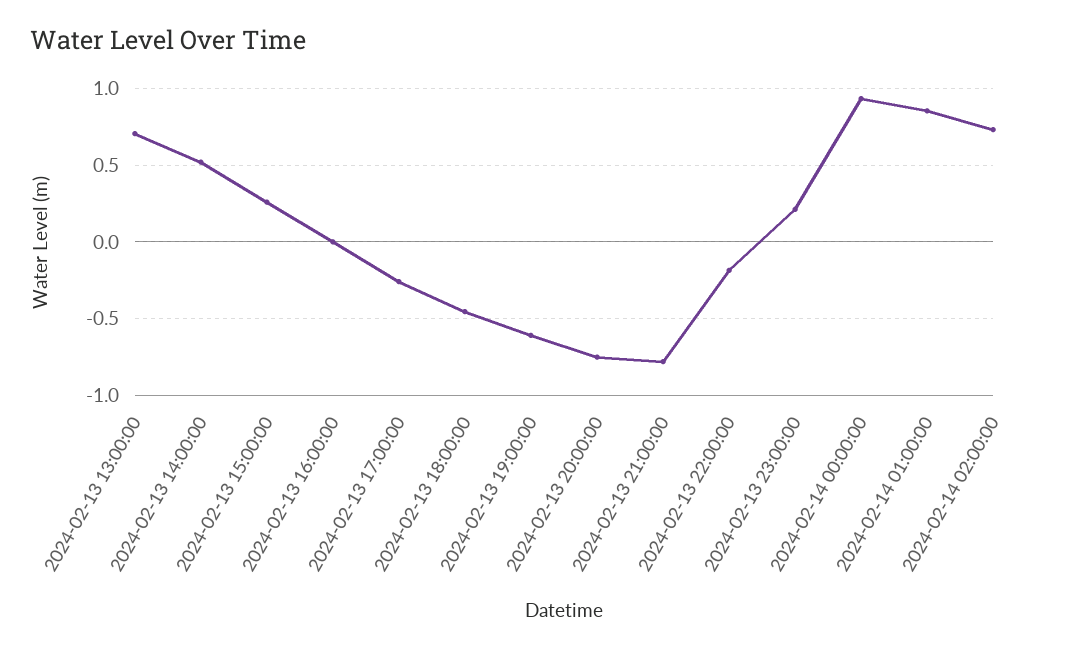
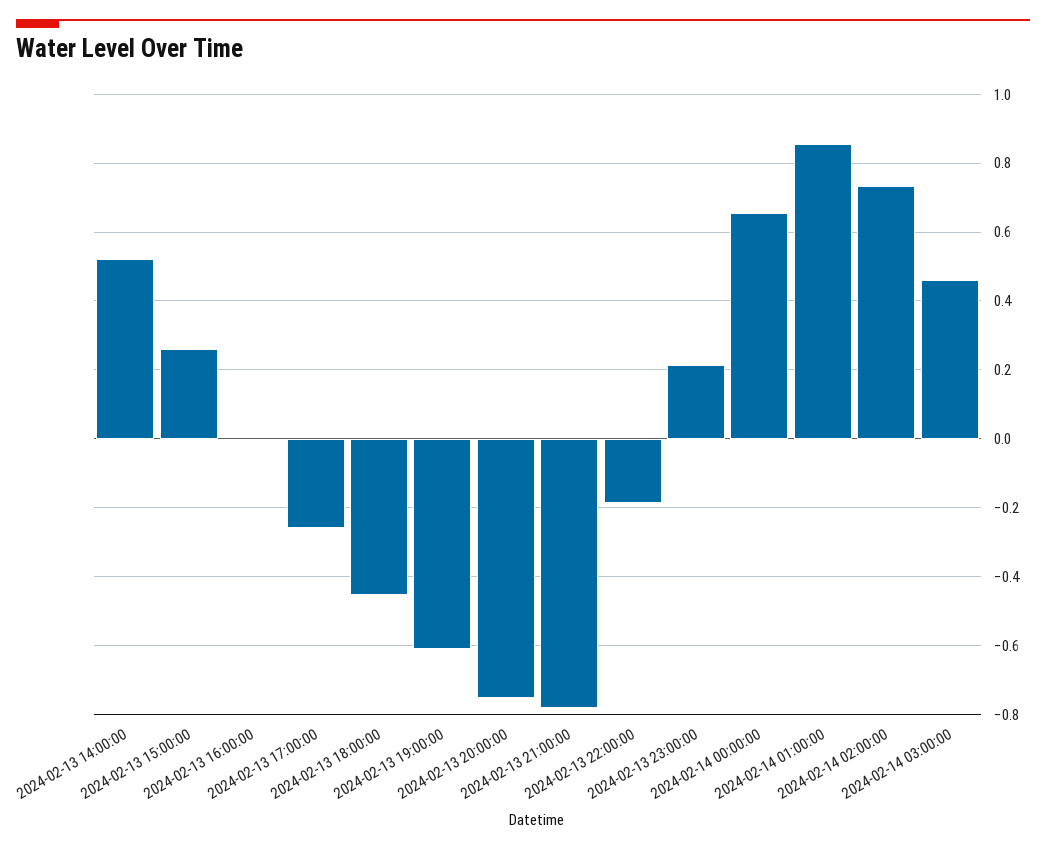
2024-02-13 13:00:00: 0.7 -> none
2024-02-14 00:00:00: 0.95 -> 0.66
2024-02-14 03:00:00: none -> 0.46

